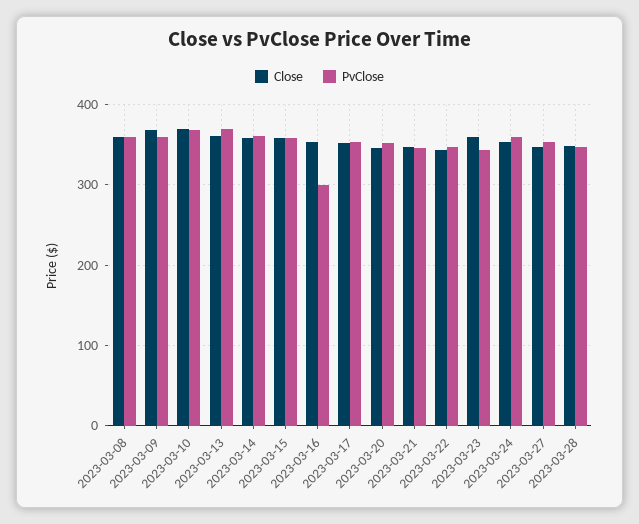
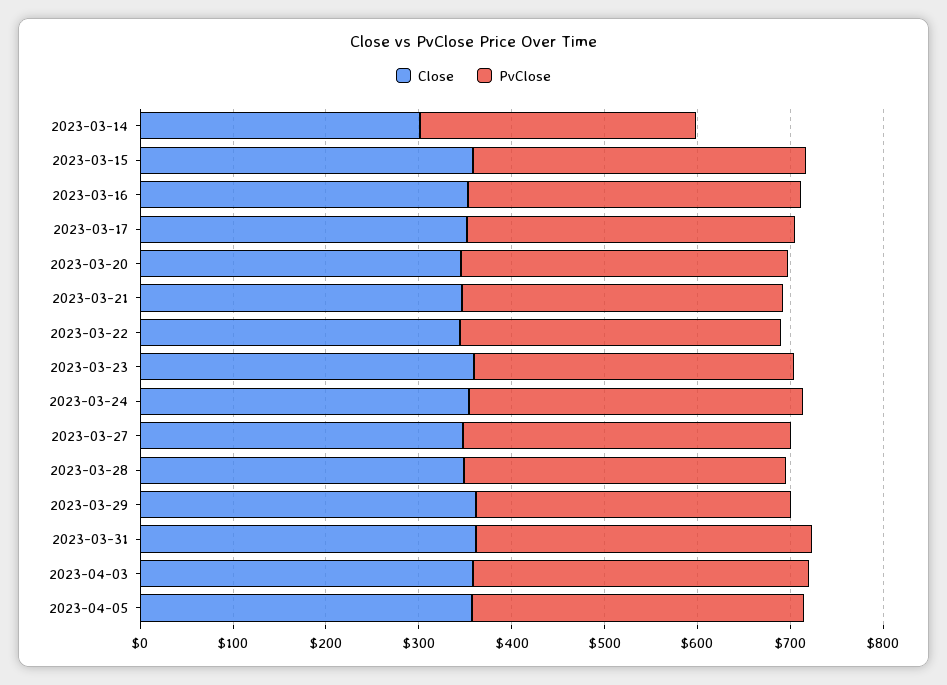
Close, 2023-03-08: 360 -> none
PvClose, 2023-03-08: 360 -> none
Close, 2023-03-09: 370 -> none
PvClose, 2023-03-09: 360 -> none
Close, 2023-03-10: 370 -> none
PvClose, 2023-03-10: 370 -> none
Close, 2023-03-13: 360 -> none
PvClose, 2023-03-13: 370 -> none
Close, 2023-03-14: 360 -> 300
PvClose, 2023-03-14: 360 -> 300
PvClose, 2023-03-16: 300 -> 360
Close, 2023-03-29: none -> 360
PvClose, 2023-03-29: none -> 340
Close, 2023-03-31: none -> 360
PvClose, 2023-03-31: none -> 360
Close, 2023-04-03: none -> 360
PvClose, 2023-04-03: none -> 360
Close, 2023-04-05: none -> 360
PvClose, 2023-04-05: none -> 360

